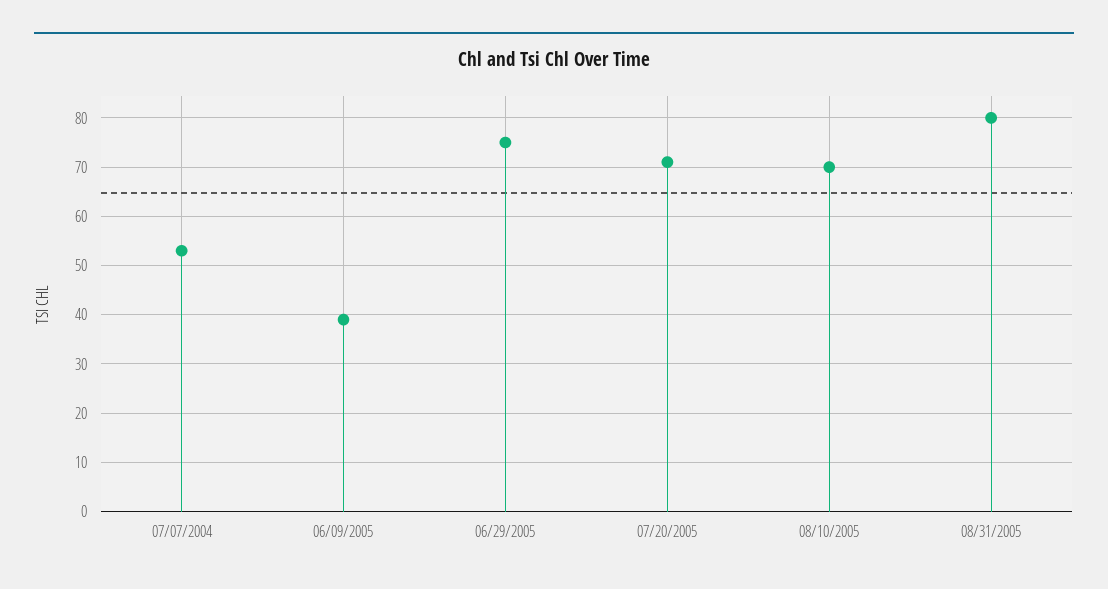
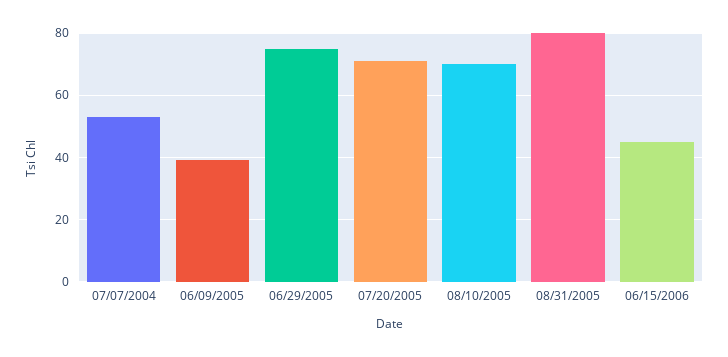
06/15/2006: none -> 45

